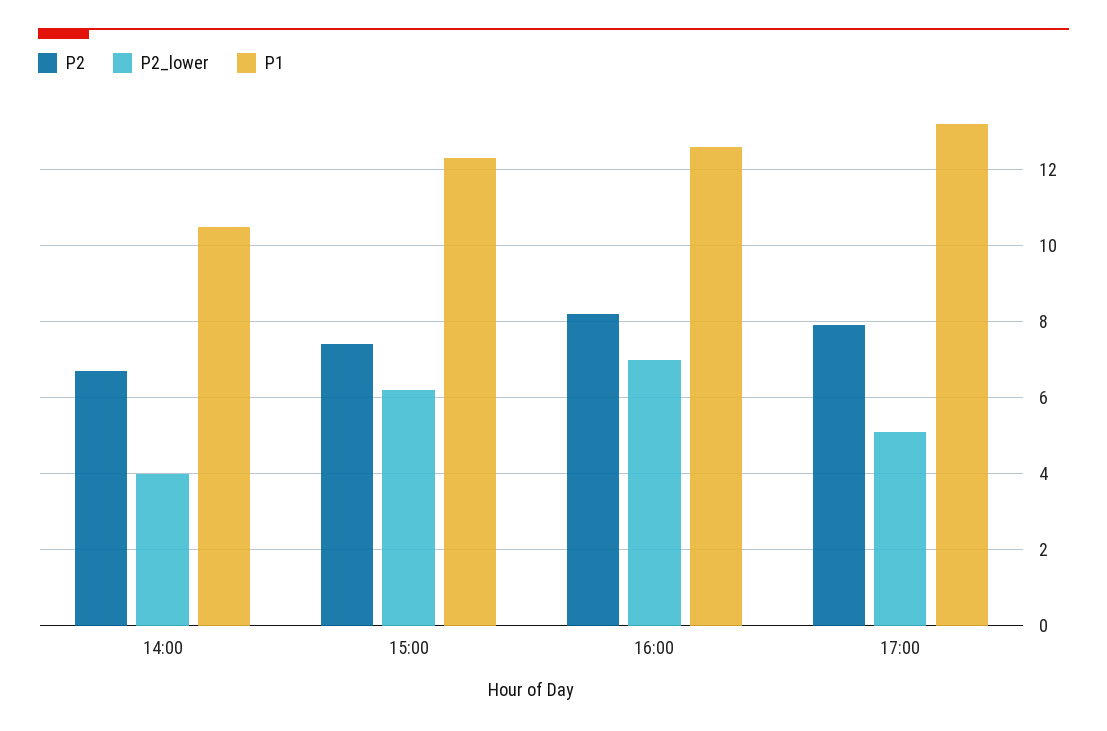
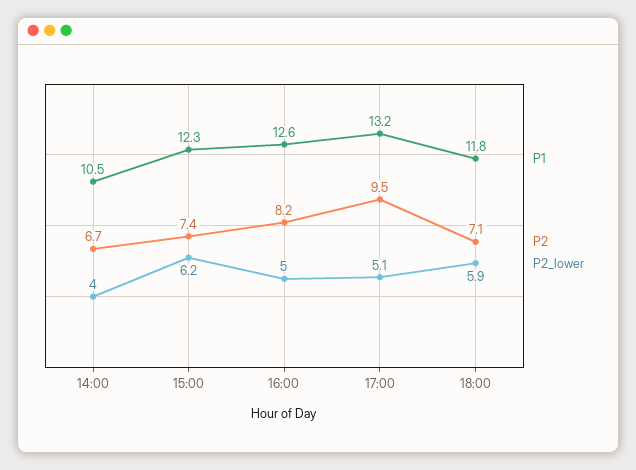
P2_lower, 16:00: 7 -> 5
P2, 17:00: 8 -> 9.5
P1, 18:00: none -> 11.8
P2, 18:00: none -> 7.1
P2_lower, 18:00: none -> 5.9

